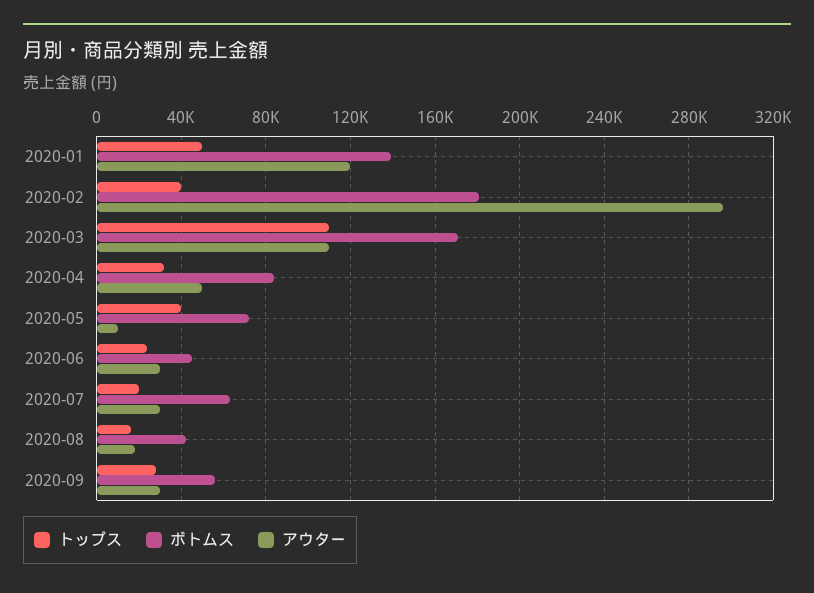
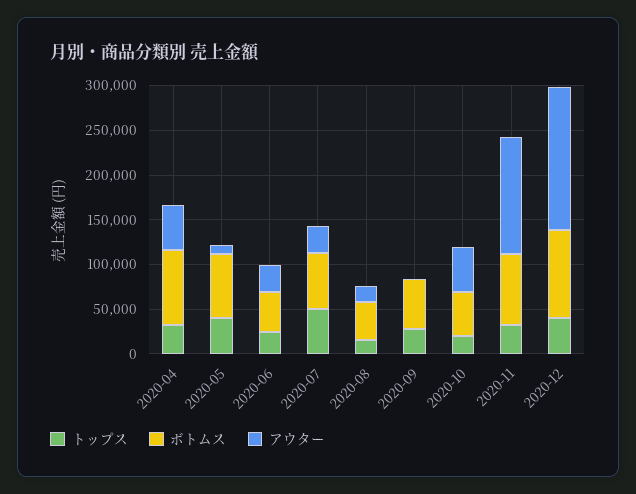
トップス, 2020-01: 50000 -> none
ボトムス, 2020-01: 140000 -> none
アウター, 2020-01: 120000 -> none
トップス, 2020-02: 40000 -> none
ボトムス, 2020-02: 180000 -> none
アウター, 2020-02: 295000 -> none
トップス, 2020-03: 110000 -> none
ボトムス, 2020-03: 170000 -> none
アウター, 2020-03: 110000 -> none
トップス, 2020-07: 20000 -> 50000
アウター, 2020-09: 30000 -> 0
トップス, 2020-10: none -> 20000
ボトムス, 2020-10: none -> 50000
アウター, 2020-10: none -> 50000
トップス, 2020-11: none -> 30000
ボトムス, 2020-11: none -> 80000
アウター, 2020-11: none -> 130000
トップス, 2020-12: none -> 40000
ボトムス, 2020-12: none -> 100000
アウター, 2020-12: none -> 160000

